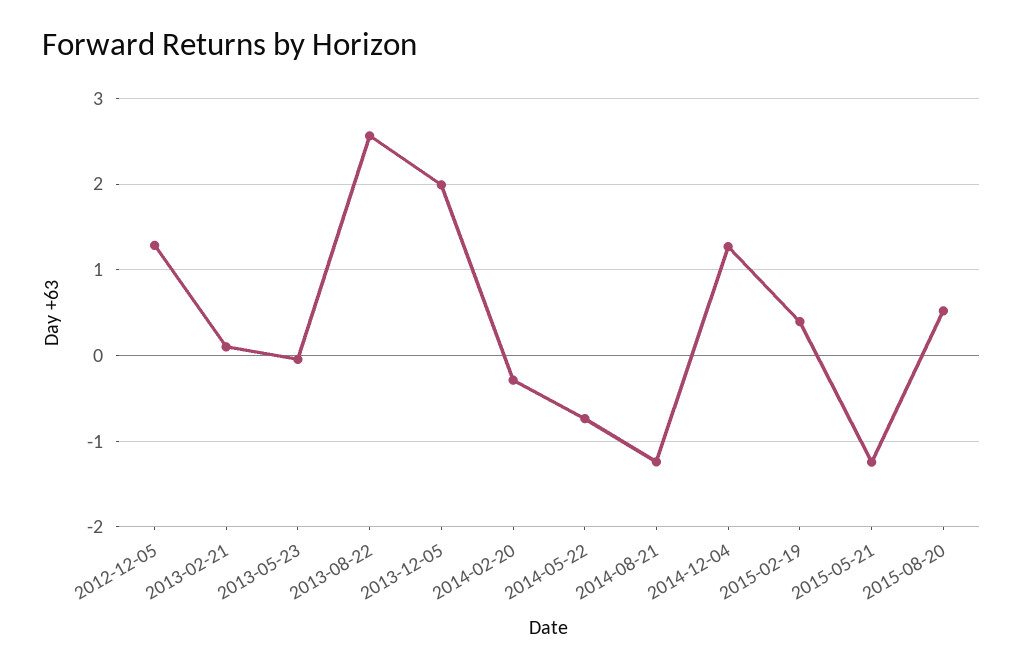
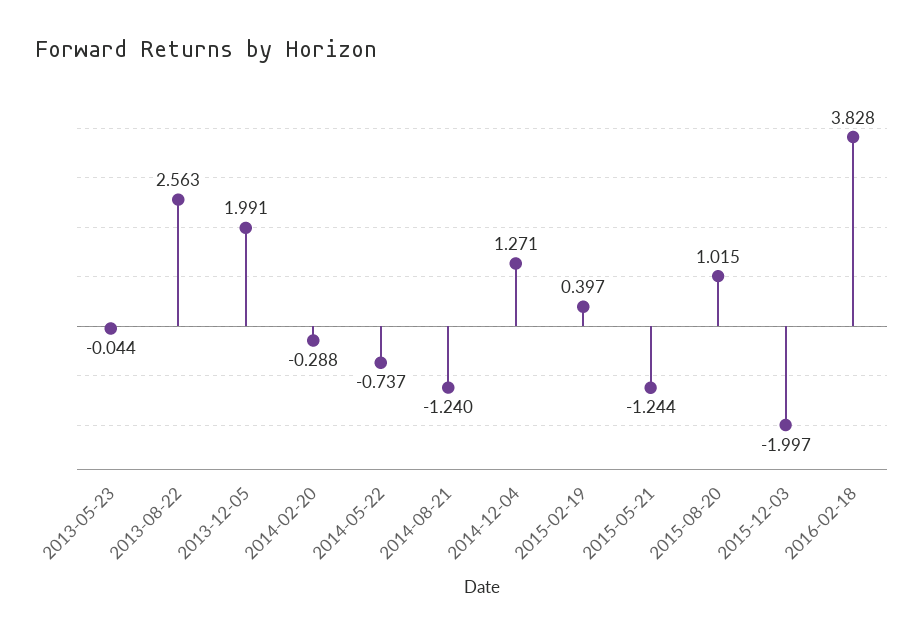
2012-12-05: 1.3 -> none
2013-02-21: 0.1 -> none
2015-08-20: 0.5 -> 1.015
2015-12-03: none -> -1.997
2016-02-18: none -> 3.828

